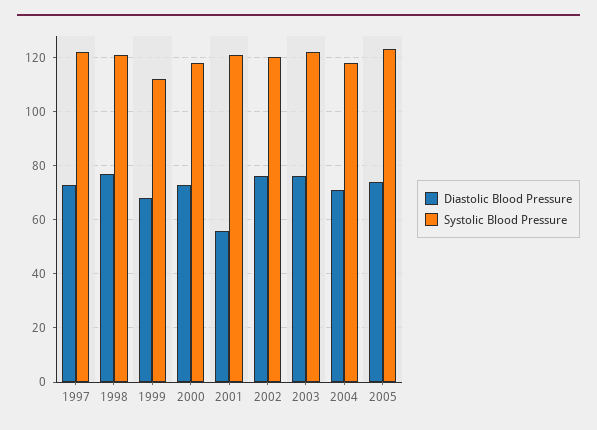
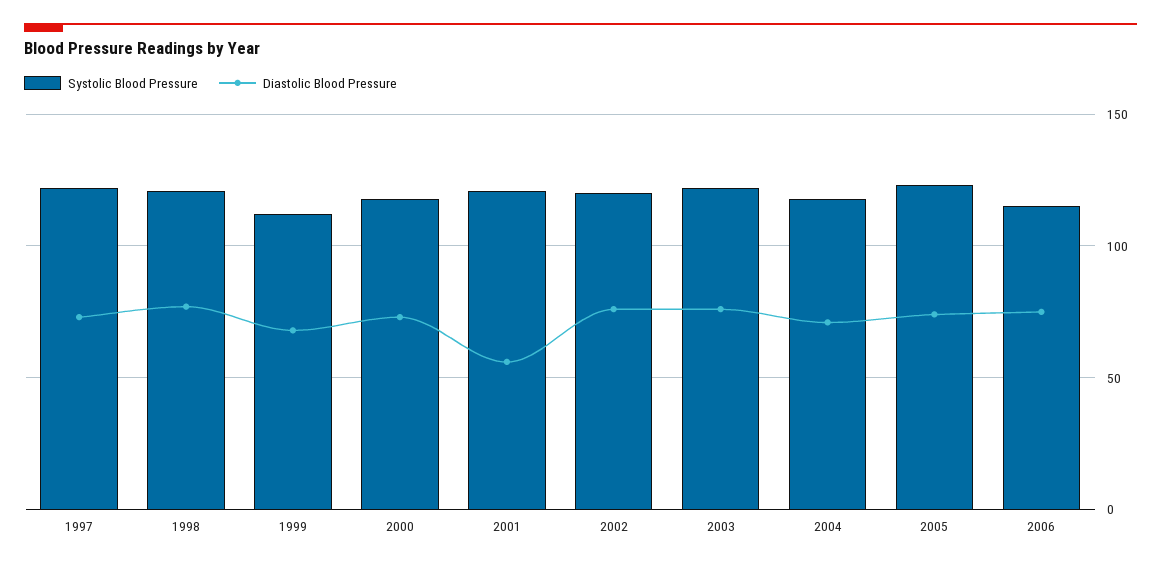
Systolic Blood Pressure, 2006: none -> 115
Diastolic Blood Pressure, 2006: none -> 75

